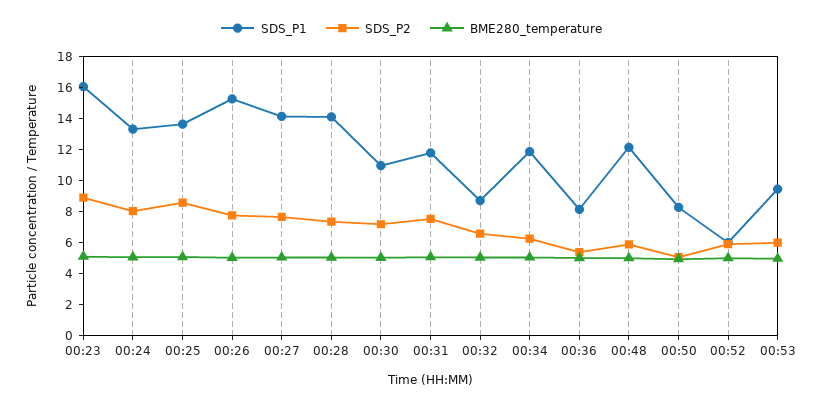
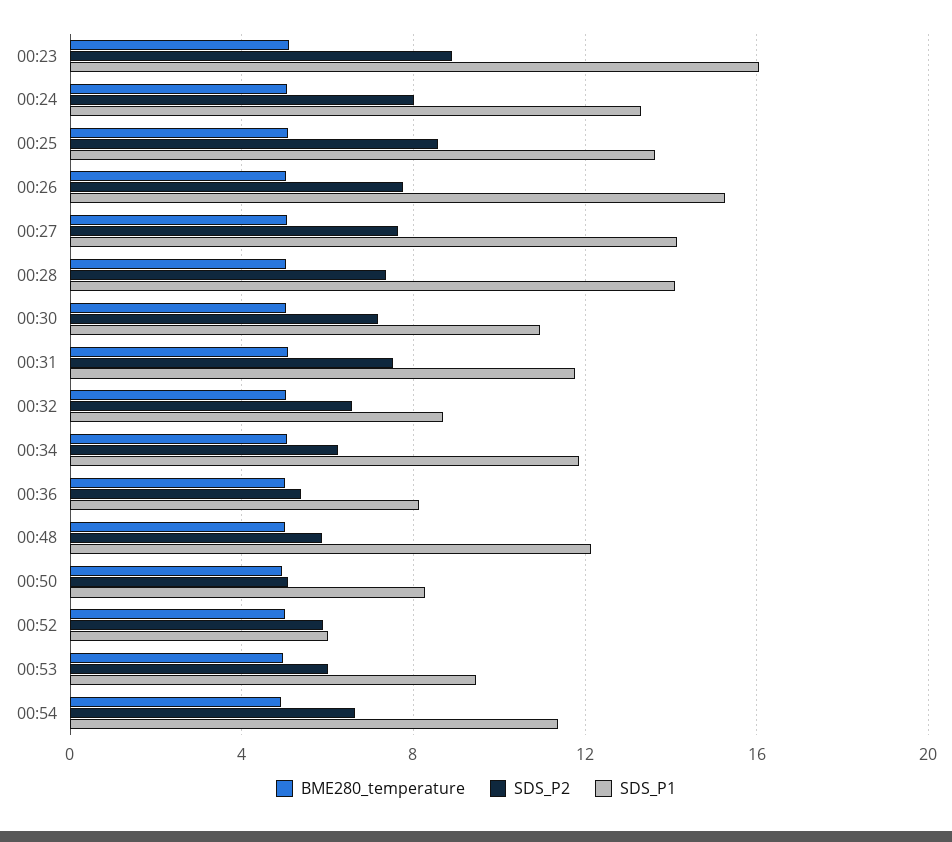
BME280_temperature, 00:54: none -> 5
SDS_P2, 00:54: none -> 6.5
SDS_P1, 00:54: none -> 11.5

